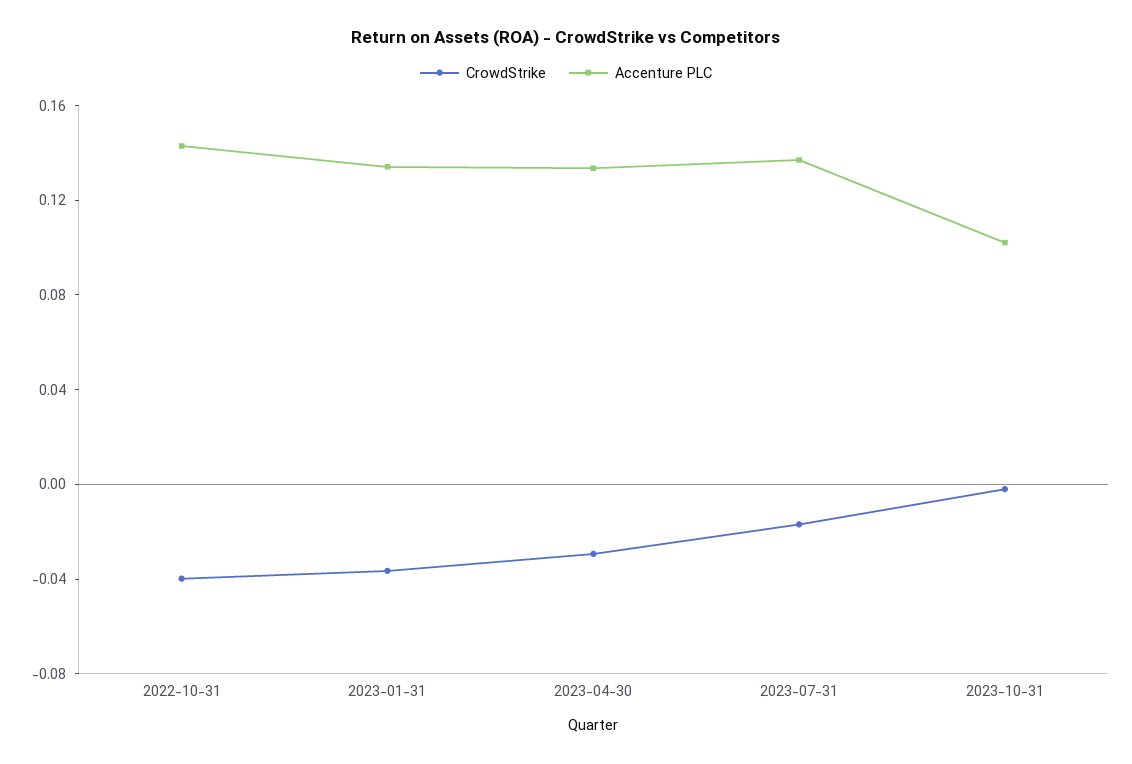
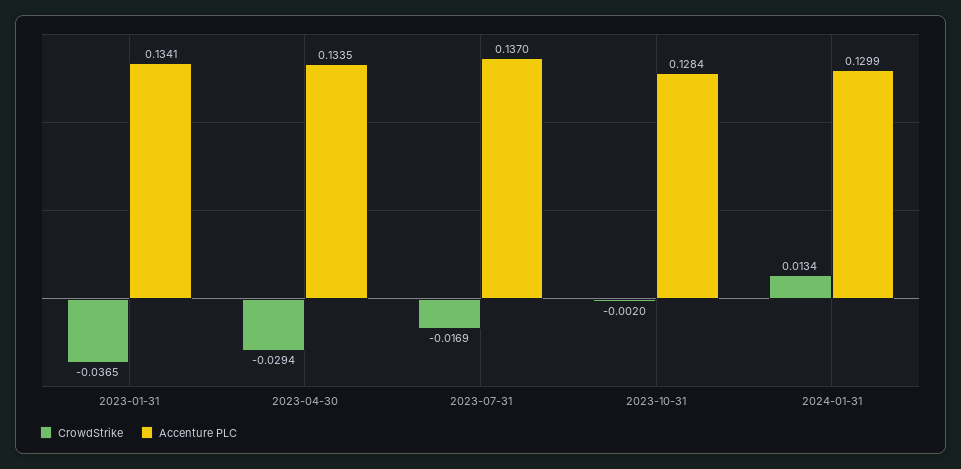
CrowdStrike, 2022-10-31: -0.04 -> none
Accenture PLC, 2022-10-31: 0.14 -> none
Accenture PLC, 2023-10-31: 0.1 -> 0.1284
CrowdStrike, 2024-01-31: none -> 0.0134
Accenture PLC, 2024-01-31: none -> 0.1299

